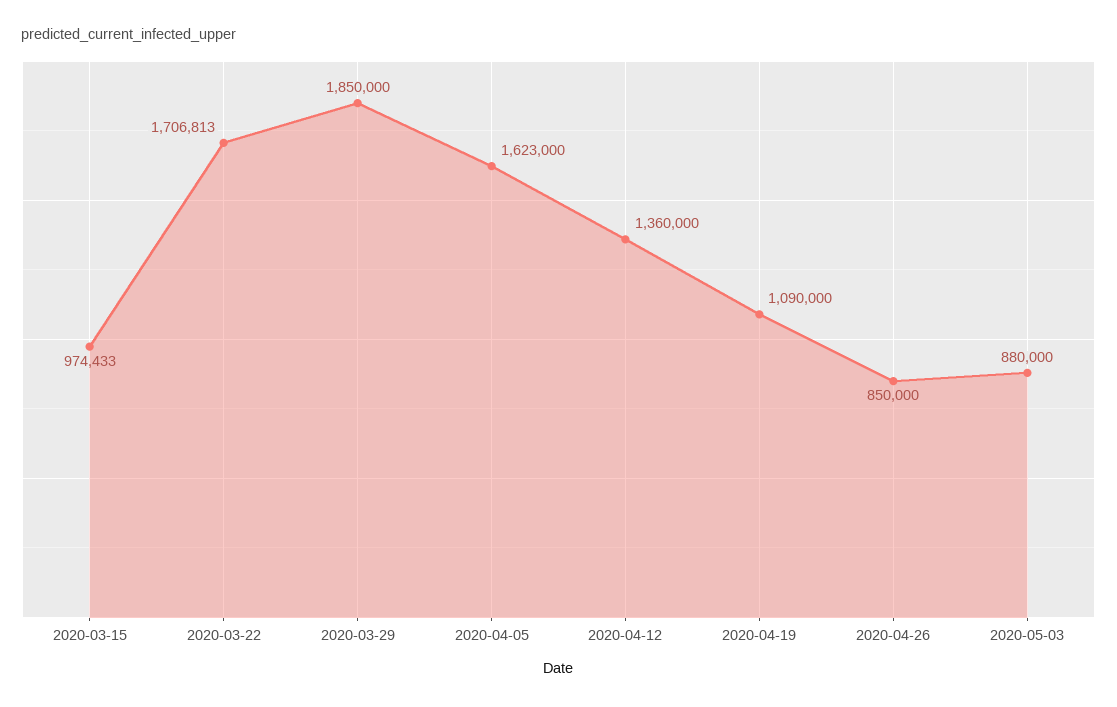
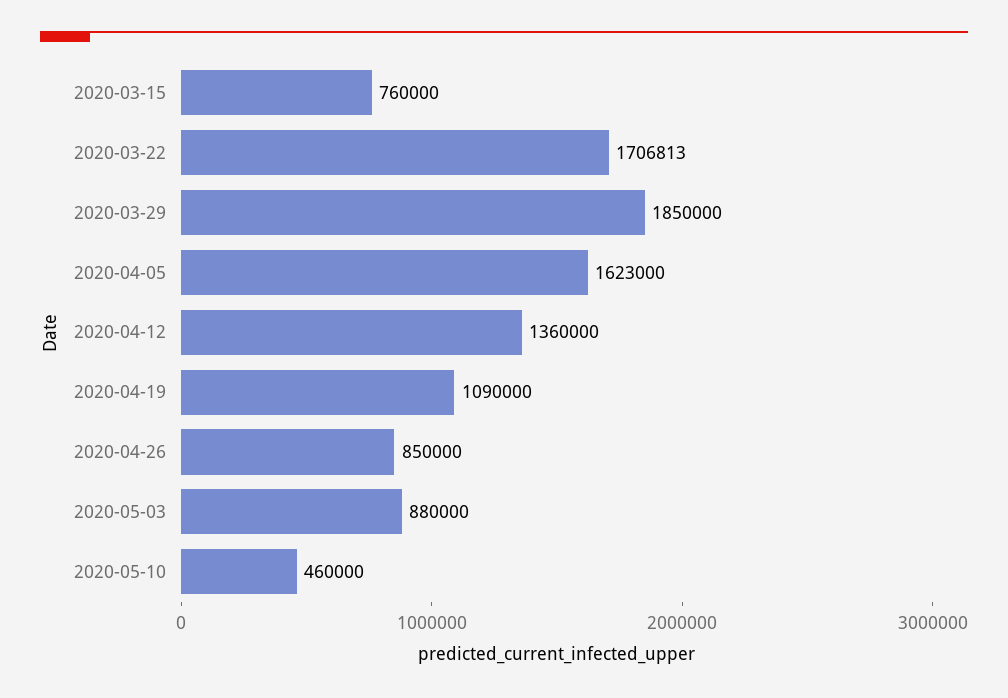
2020-03-15: 974433 -> 760000
2020-05-10: none -> 460000

